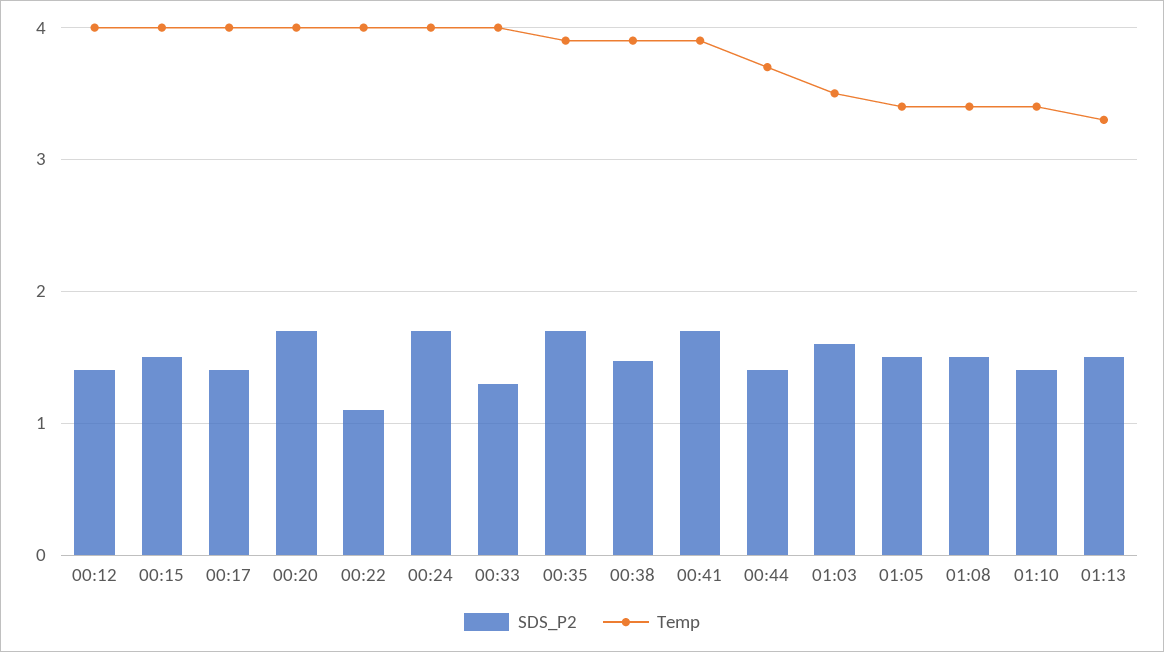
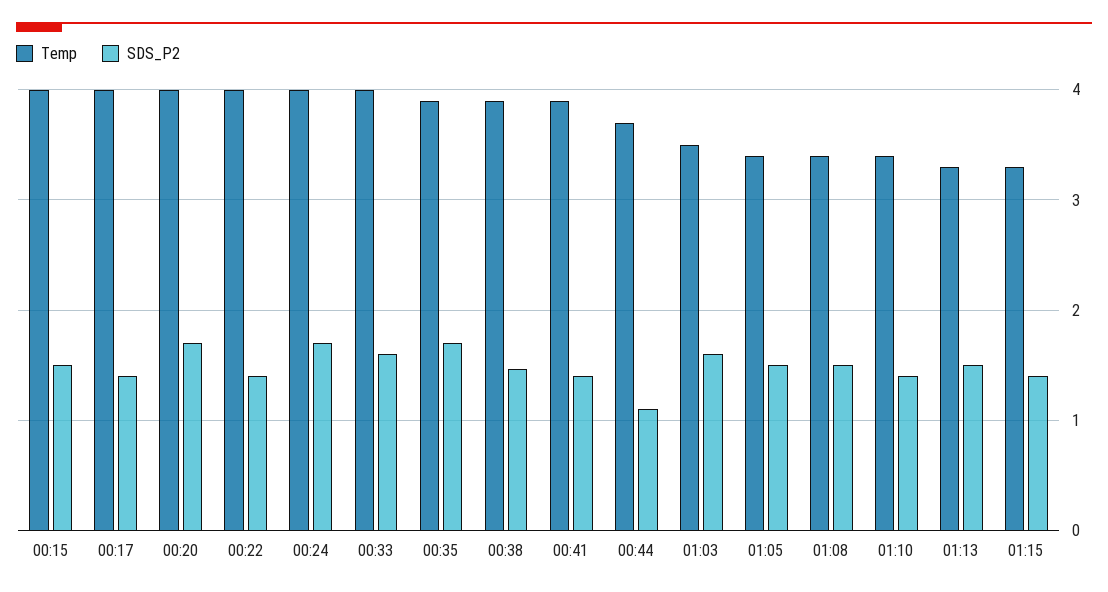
SDS_P2, 00:12: 1.4 -> none
Temp, 00:12: 4 -> none
SDS_P2, 00:22: 1.1 -> 1.4
SDS_P2, 00:33: 1.3 -> 1.6
SDS_P2, 00:41: 1.7 -> 1.4
SDS_P2, 00:44: 1.4 -> 1.1
Temp, 01:15: none -> 3.3
SDS_P2, 01:15: none -> 1.4

